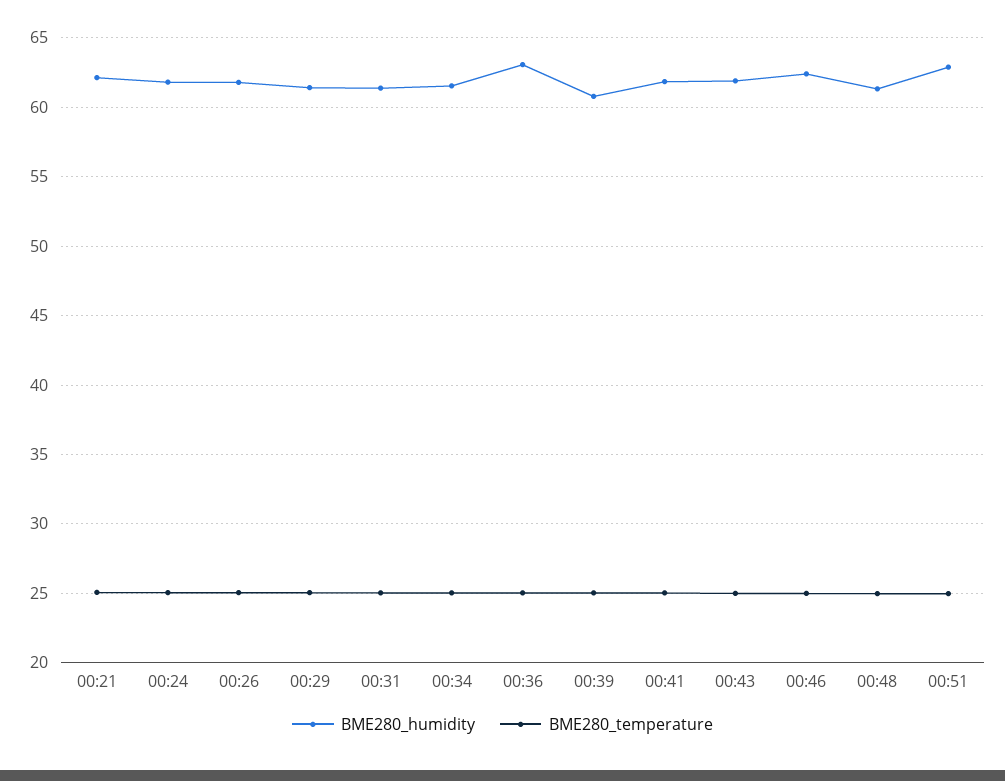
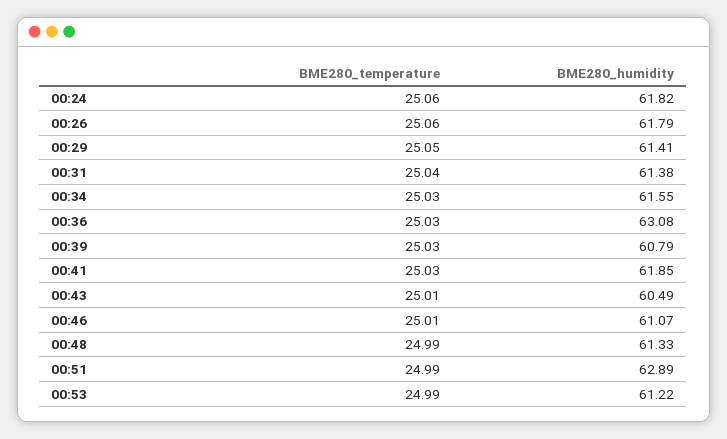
BME280_humidity, 00:21: 62 -> none
BME280_temperature, 00:21: 25 -> none
BME280_humidity, 00:43: 62 -> 60.49
BME280_humidity, 00:46: 62.5 -> 61.07
BME280_temperature, 00:53: none -> 24.99
BME280_humidity, 00:53: none -> 61.22

